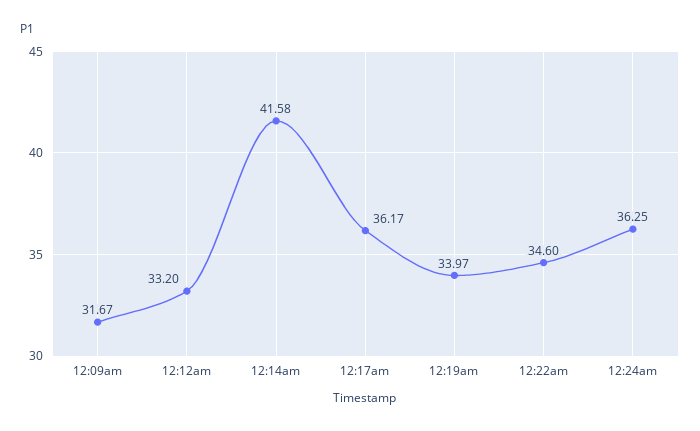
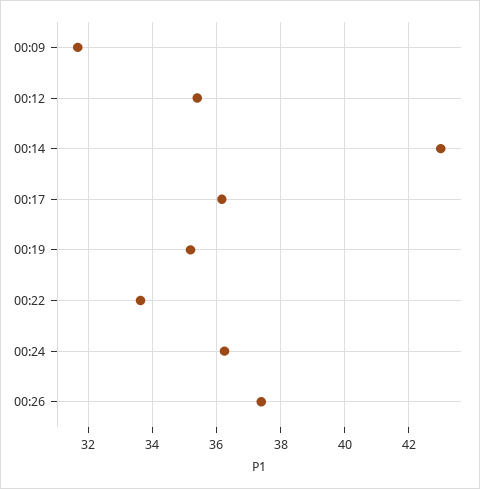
12:12am: 33.2 -> 35.4
12:14am: 41.58 -> 43
12:19am: 33.97 -> 35.2
12:22am: 34.6 -> 33.6
00:26: none -> 37.4

